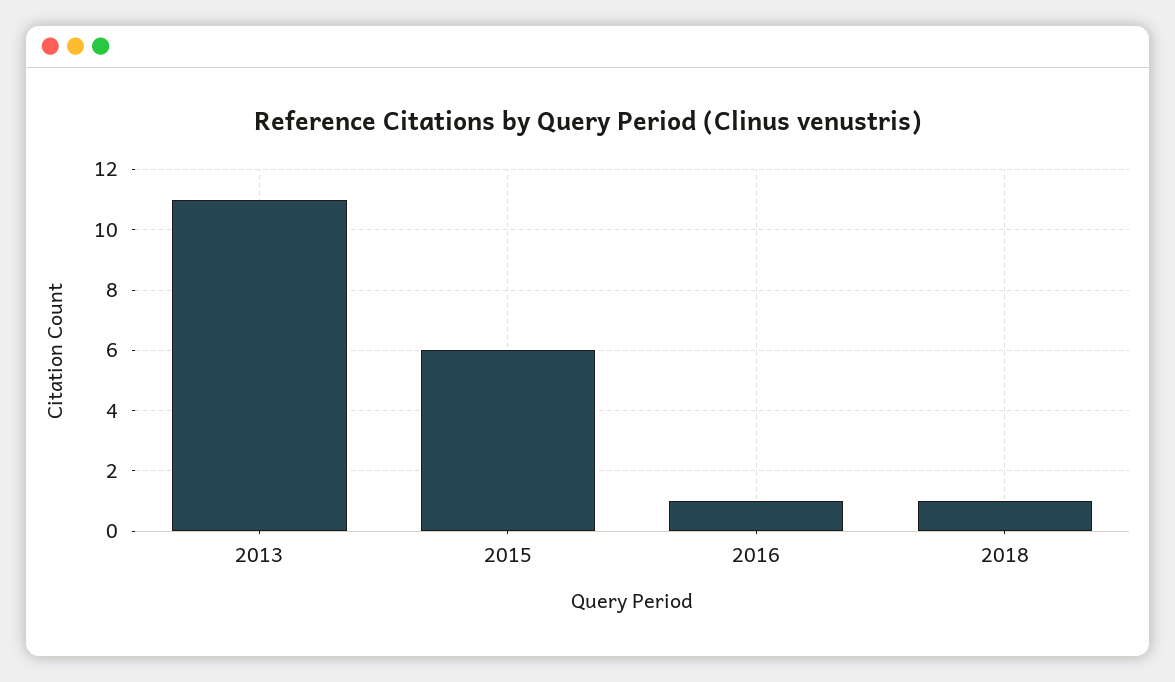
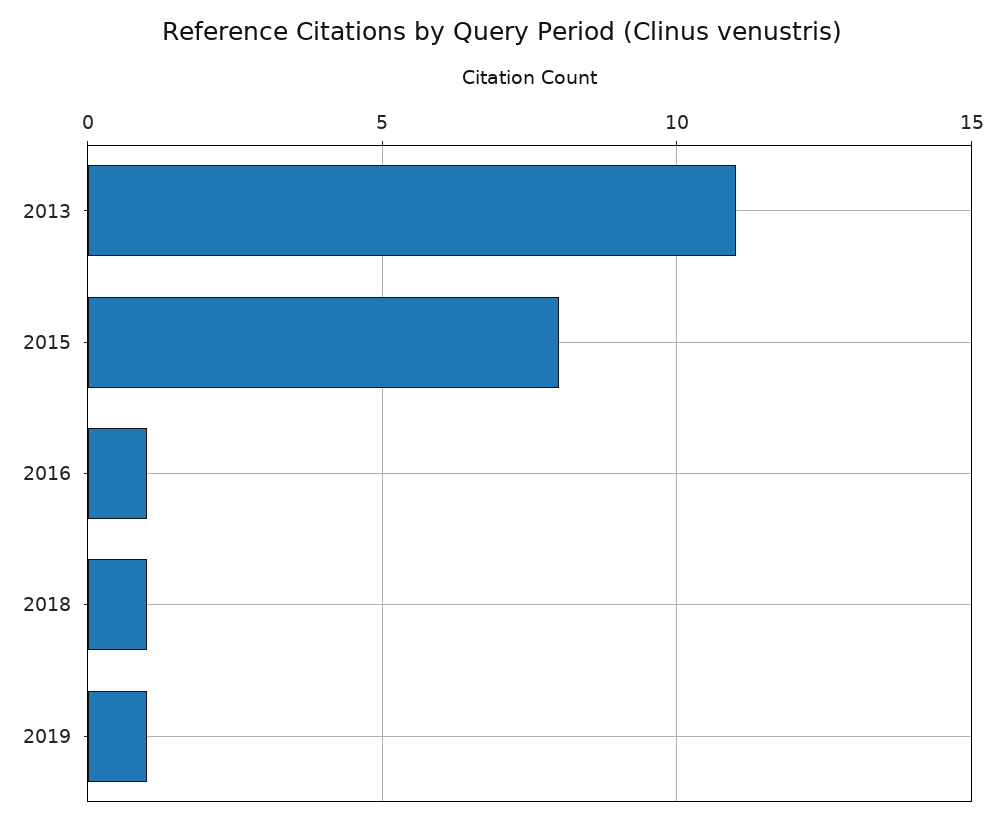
2015: 6 -> 8
2019: none -> 1

